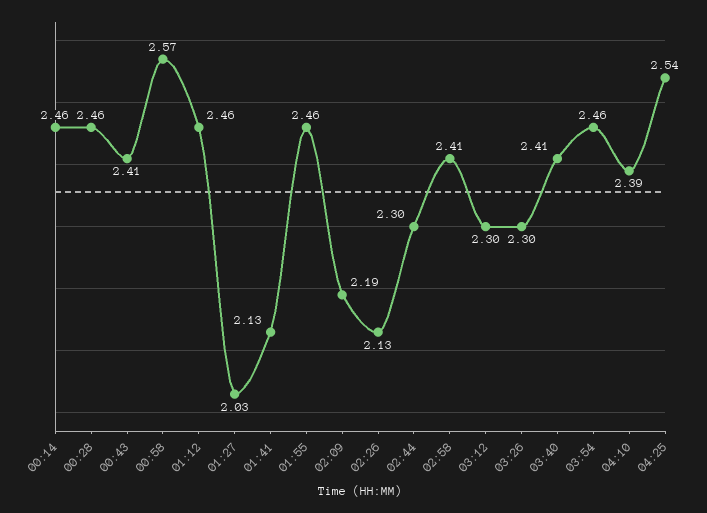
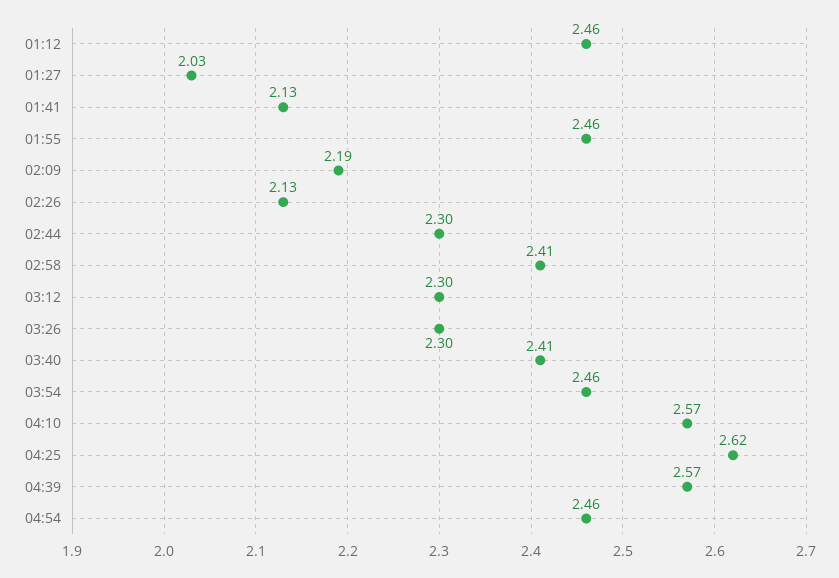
00:14: 2.46 -> none
00:28: 2.46 -> none
00:43: 2.41 -> none
00:58: 2.57 -> none
04:10: 2.39 -> 2.57
04:25: 2.54 -> 2.62
04:39: none -> 2.57
04:54: none -> 2.46

